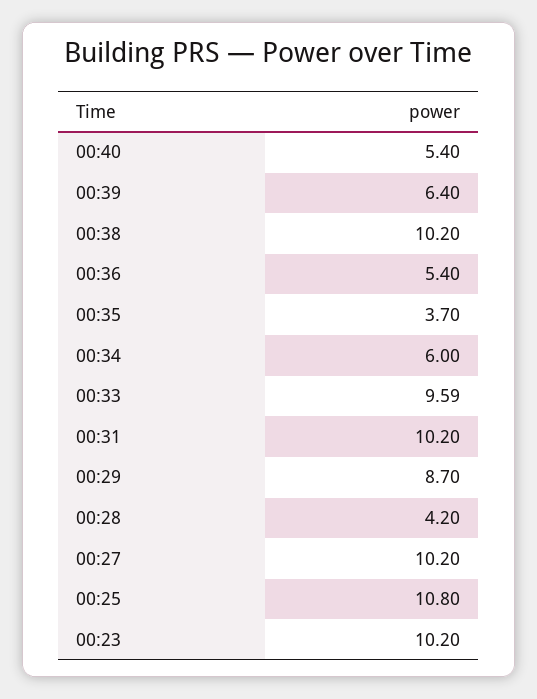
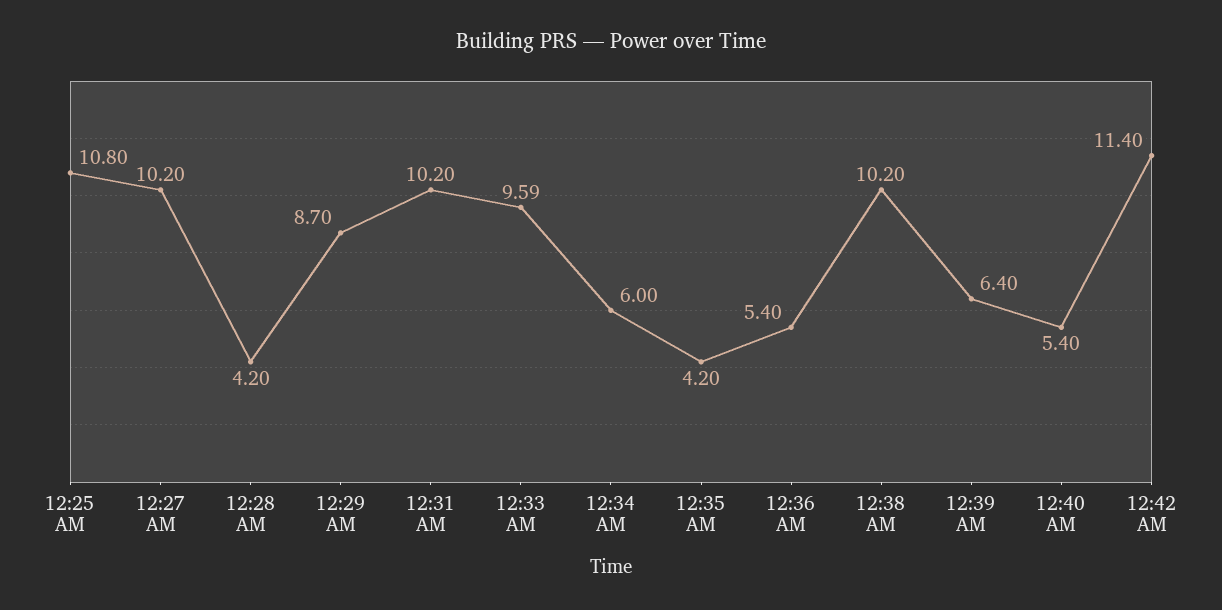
00:35: 3.7 -> 4.2
00:23: 10.2 -> none
12:42 AM: none -> 11.4

